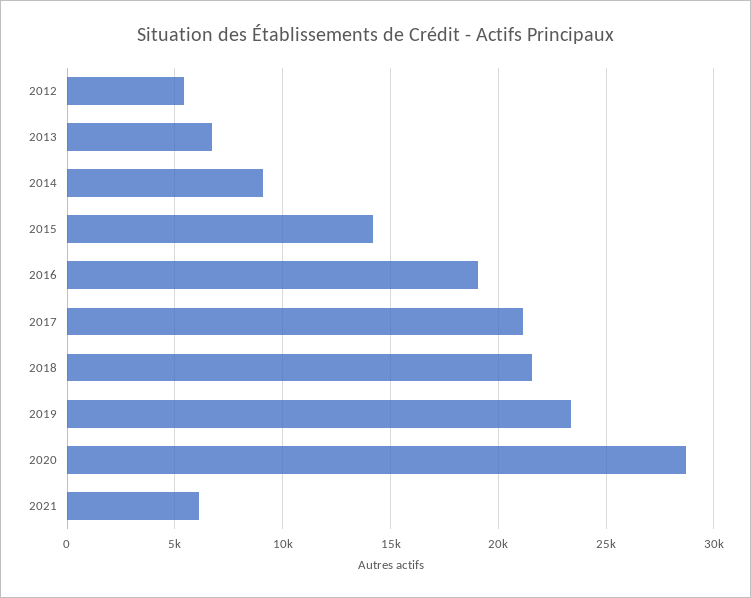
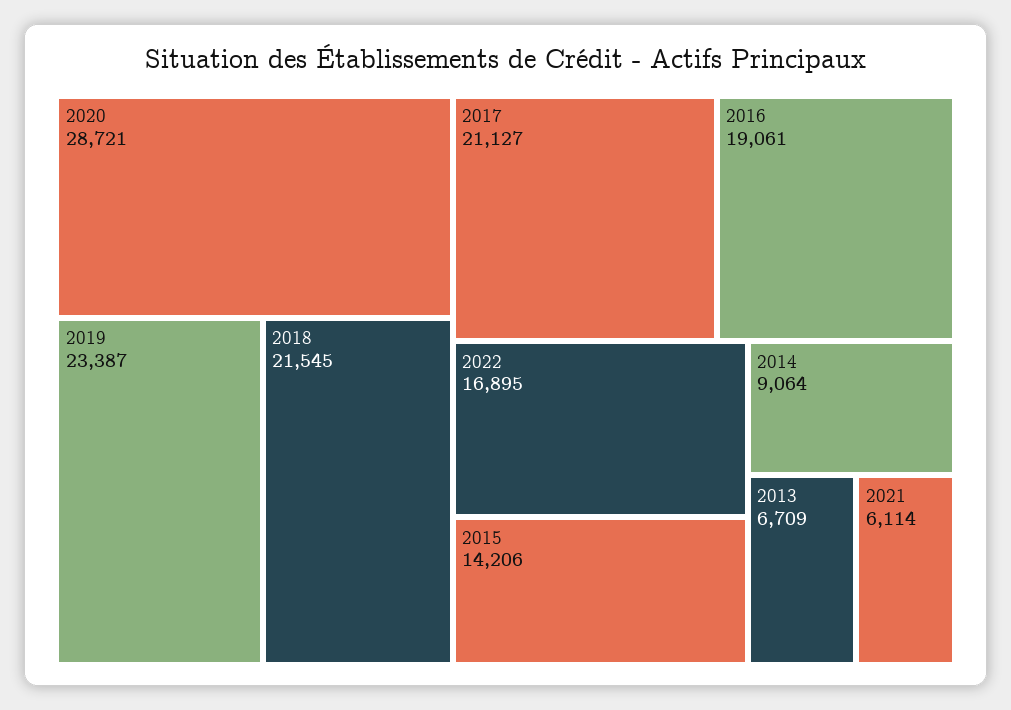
2012: 5500 -> none
2022: none -> 16895

